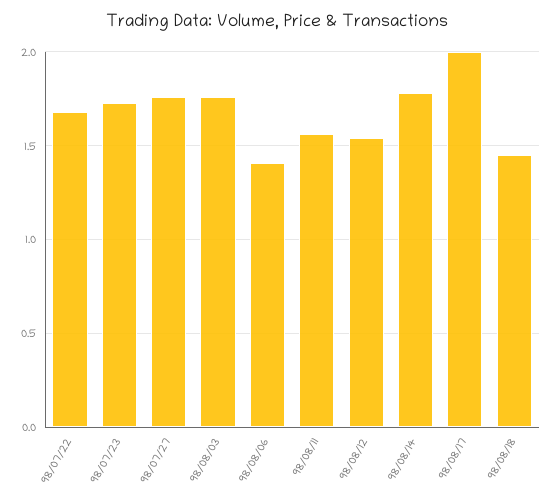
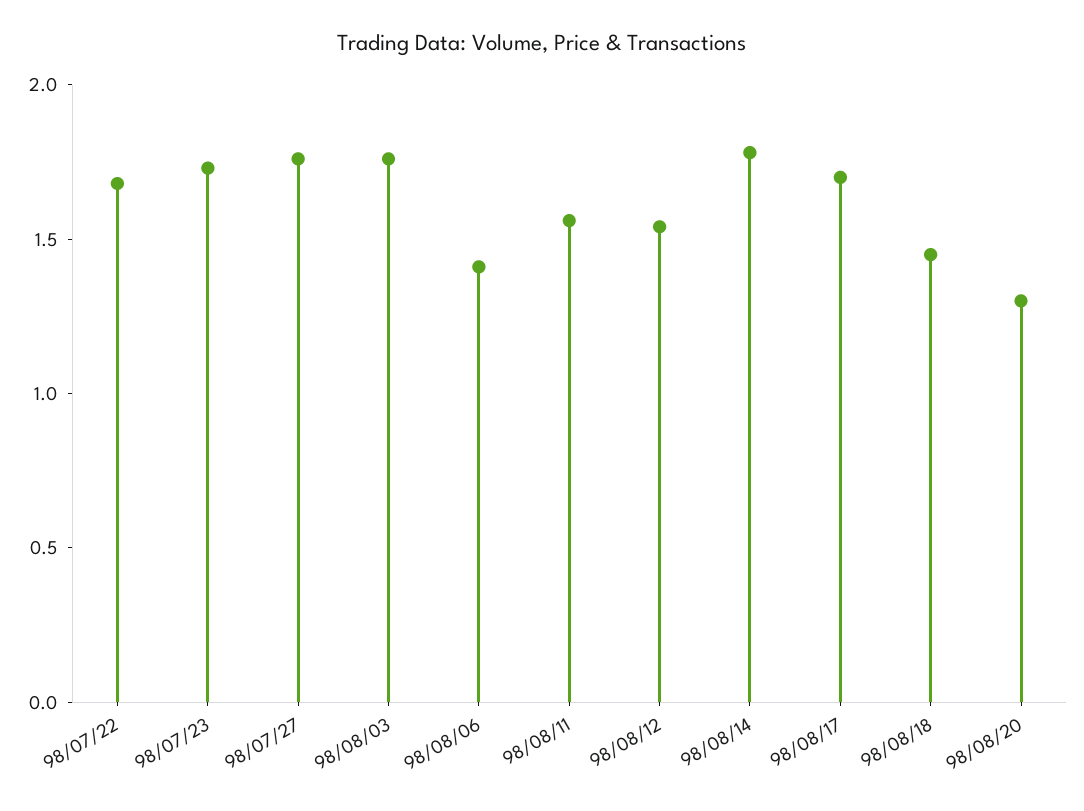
98/08/17: 2 -> 1.7
98/08/20: none -> 1.3

